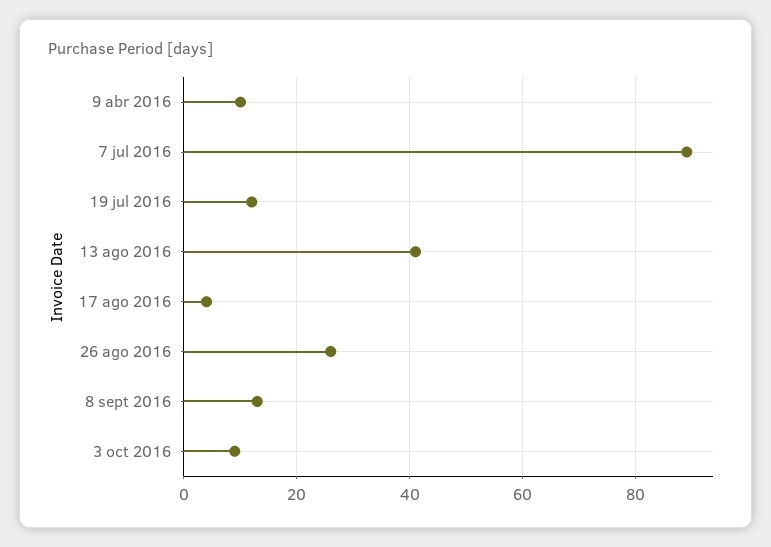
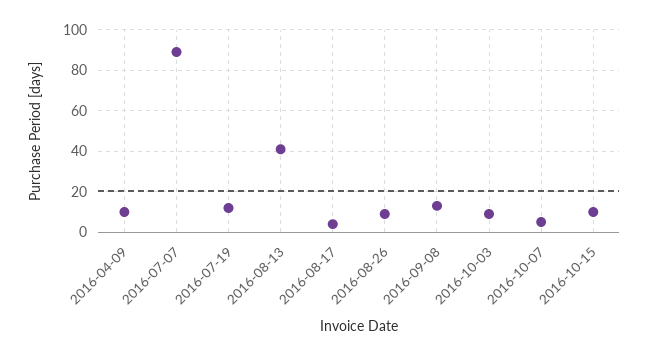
26 ago 2016: 25 -> 10
2016-10-07: none -> 5
2016-10-15: none -> 10

